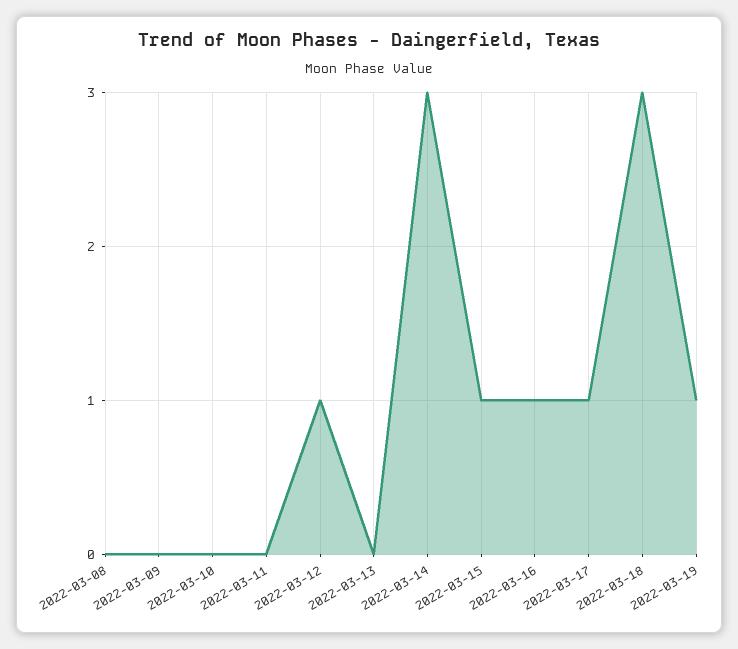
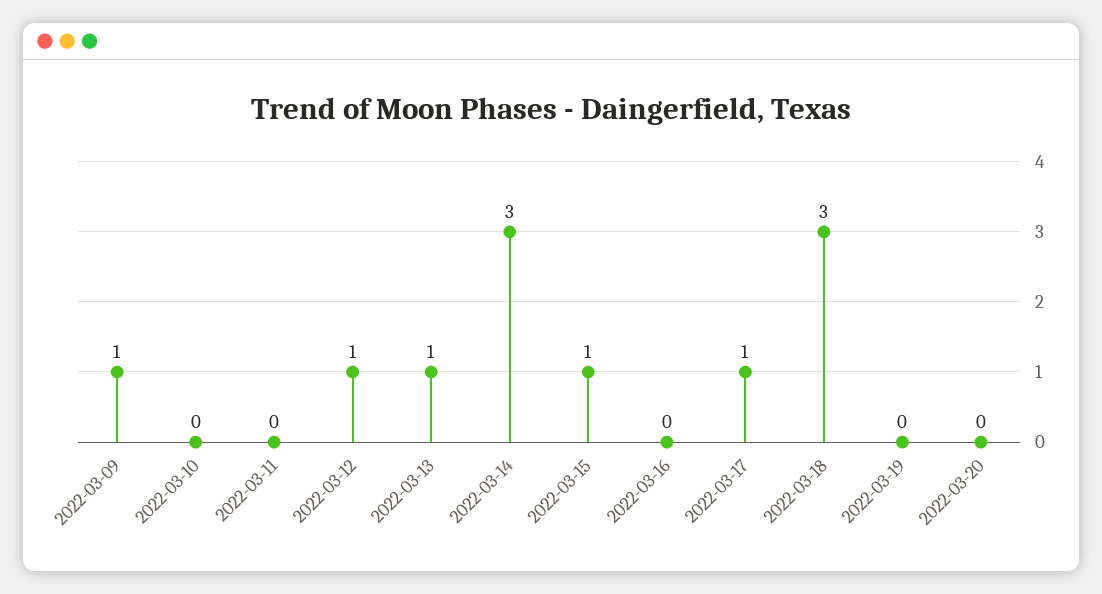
2022-03-08: 0 -> none
2022-03-09: 0 -> 1
2022-03-13: 0 -> 1
2022-03-16: 1 -> 0
2022-03-19: 1 -> 0
2022-03-20: none -> 0

